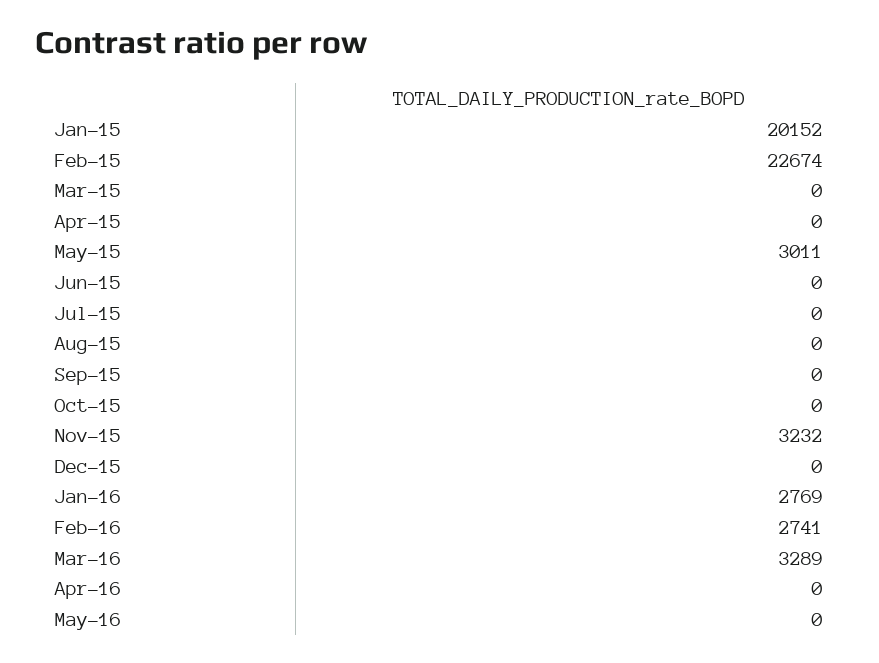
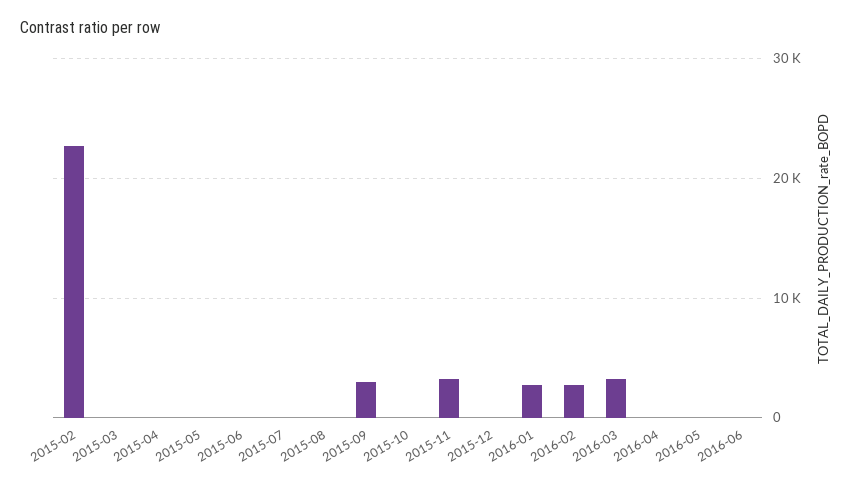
Jan-15: 20152 -> none
May-15: 3011 -> 0
Sep-15: 0 -> 3000
2016-06: none -> 0

